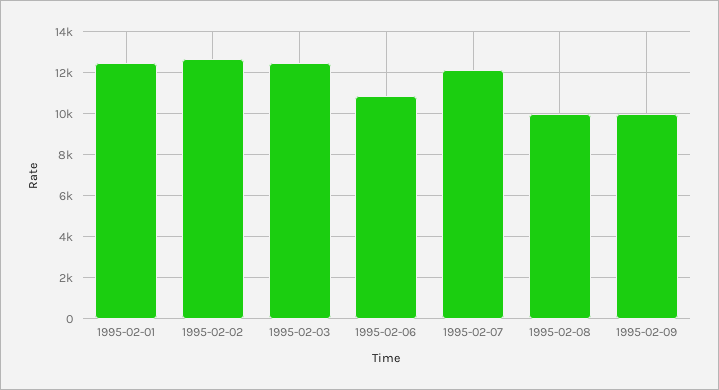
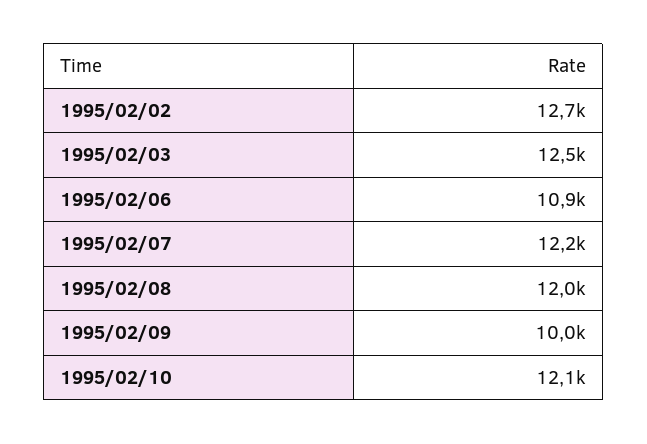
1995-02-01: 12500 -> none
1995-02-08: 10000 -> 12000
1995/02/10: none -> 12100

